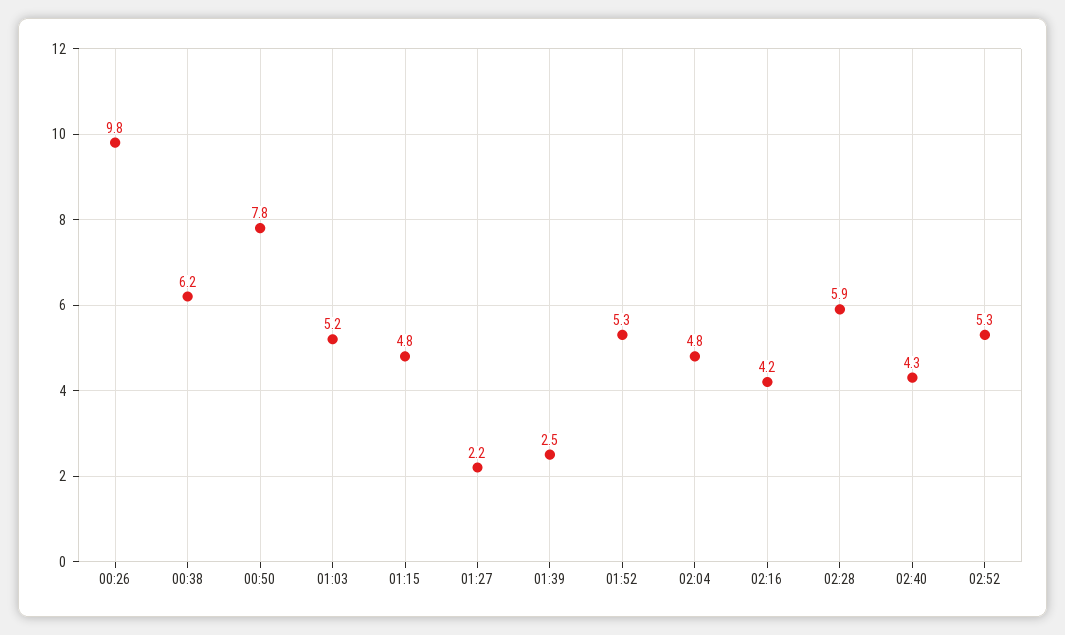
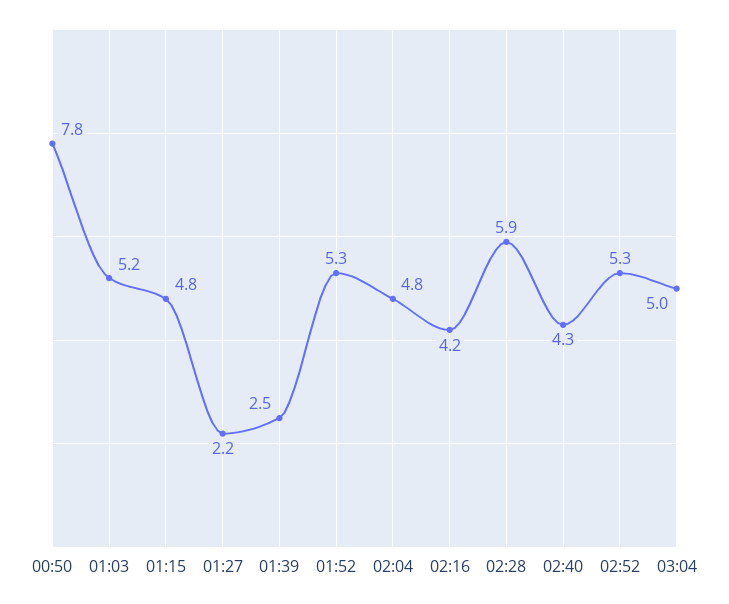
00:26: 9.8 -> none
00:38: 6.2 -> none
03:04: none -> 5

